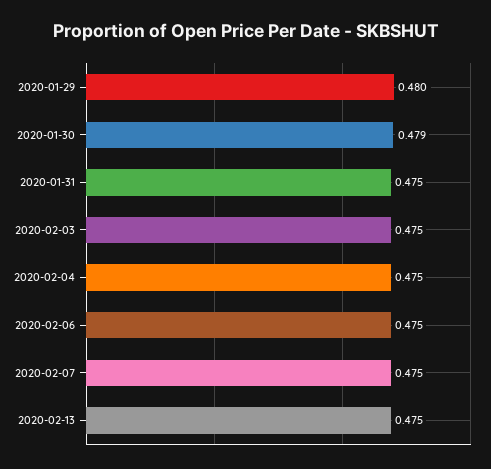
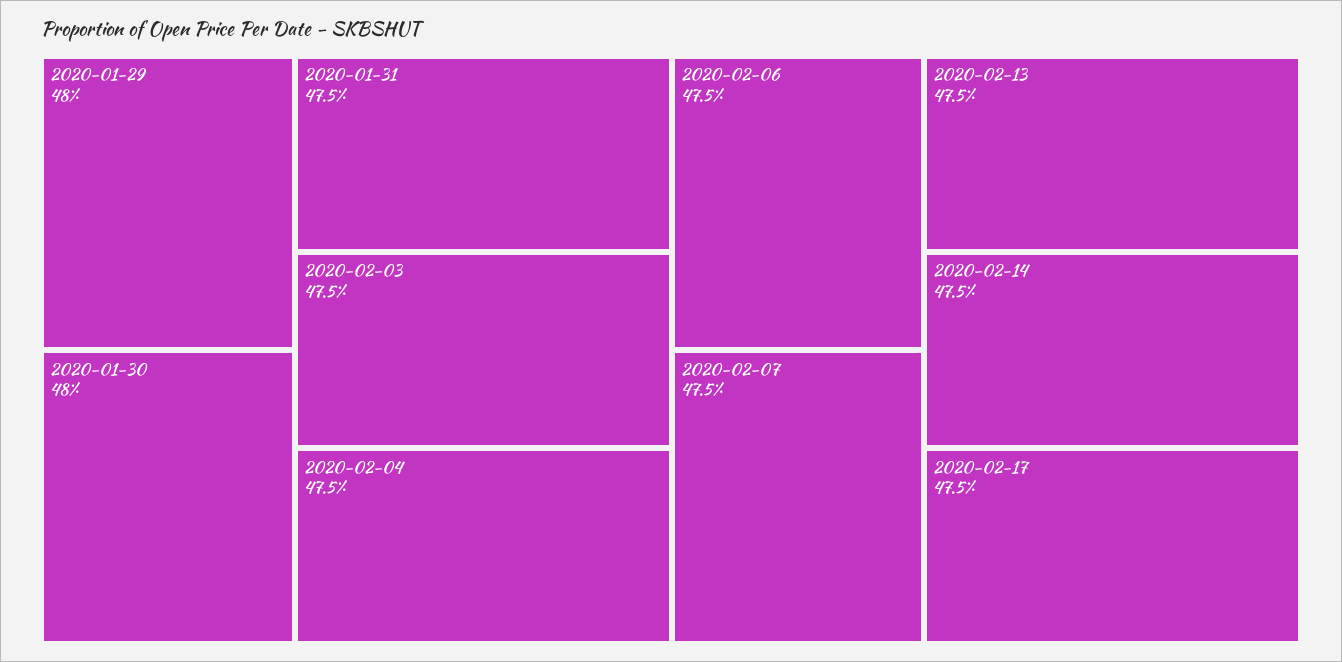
2020-01-30: 0.479 -> 0.48
2020-02-14: none -> 0.475
2020-02-17: none -> 0.475

